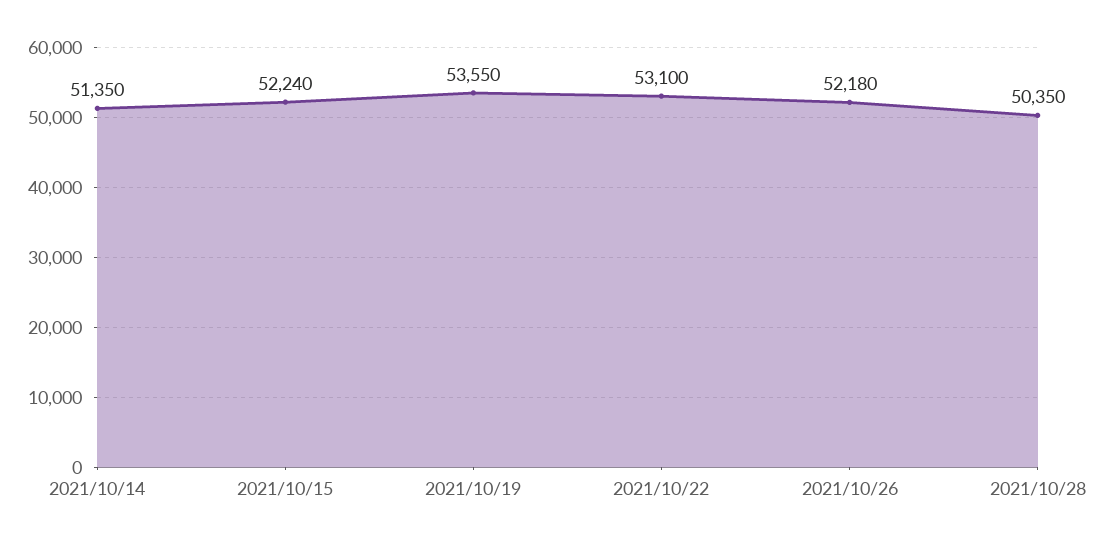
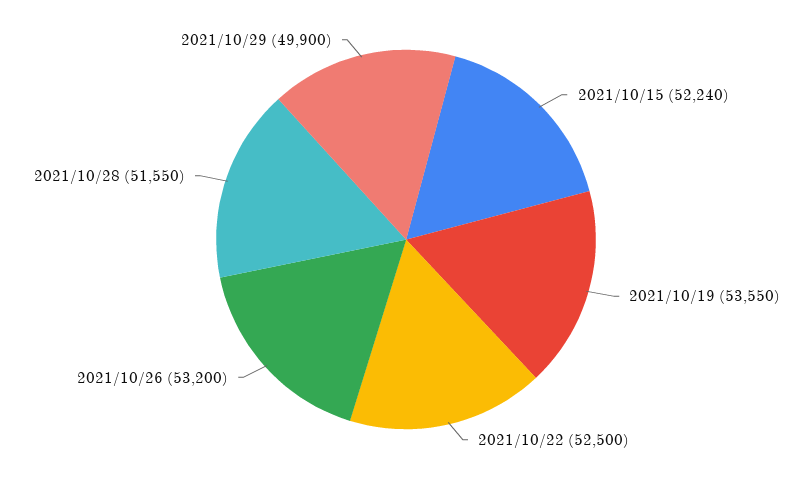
2021/10/14: 51350 -> none
2021/10/22: 53100 -> 52500
2021/10/26: 52180 -> 53200
2021/10/28: 50350 -> 51550
2021/10/29: none -> 49900

